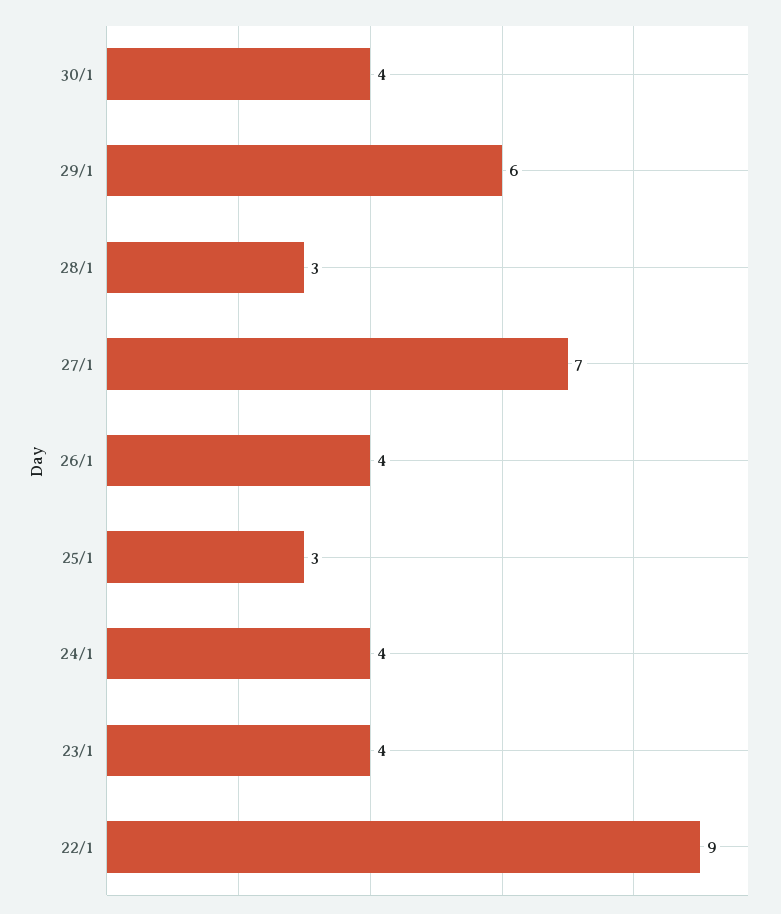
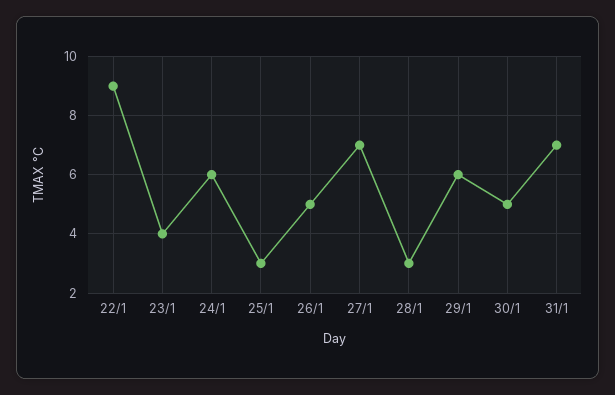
30/1: 4 -> 5
26/1: 4 -> 5
24/1: 4 -> 6
31/1: none -> 7

